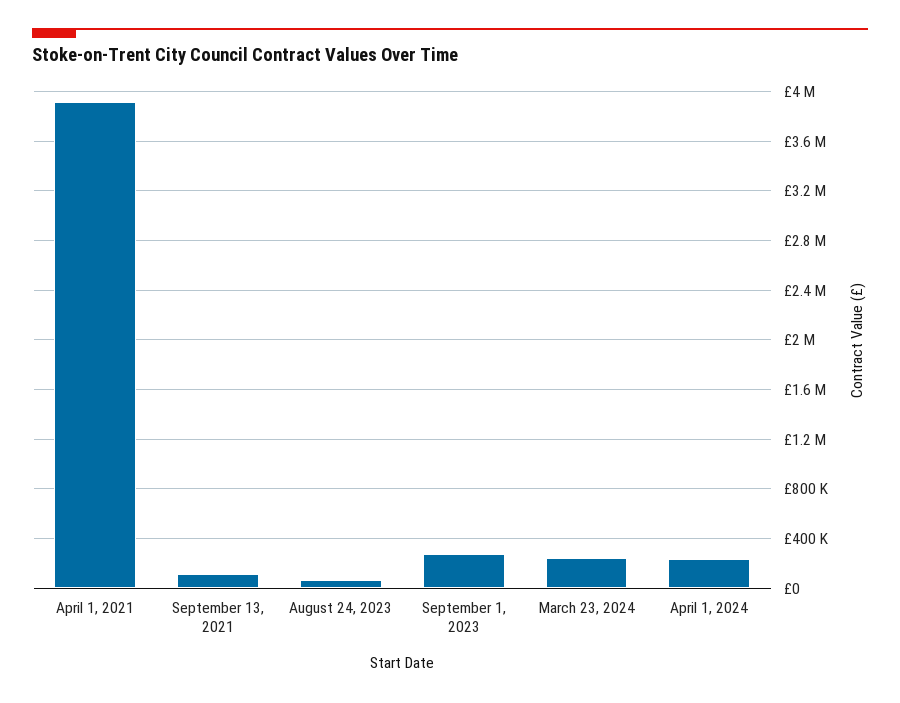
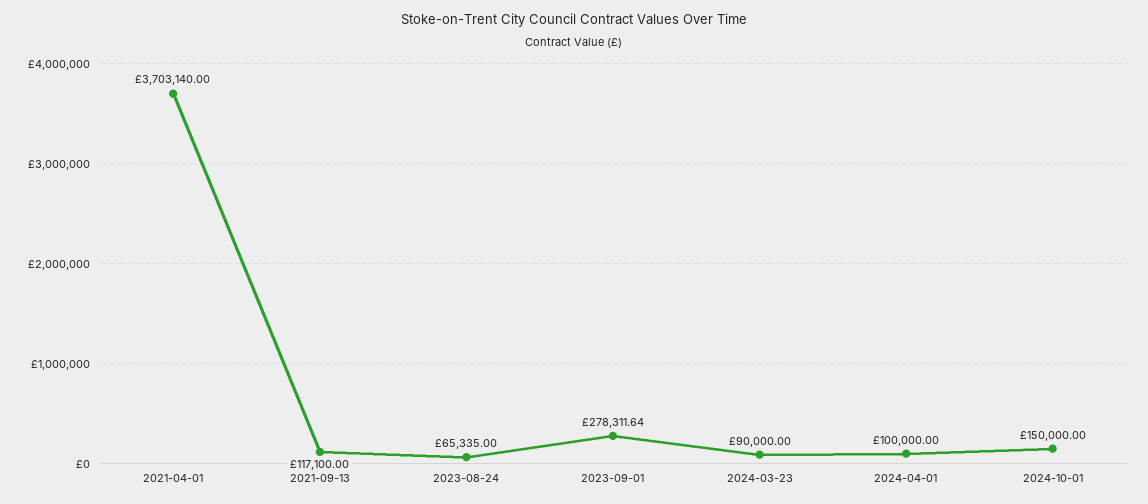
April 1, 2021: 3900000 -> 3703140
March 23, 2024: 250000 -> 90000
April 1, 2024: 250000 -> 100000
2024-10-01: none -> 150000

